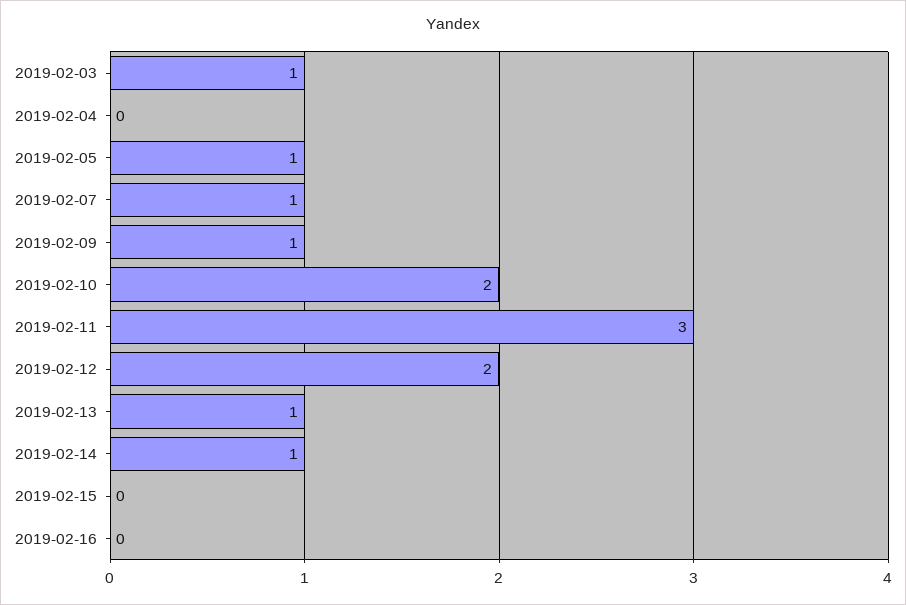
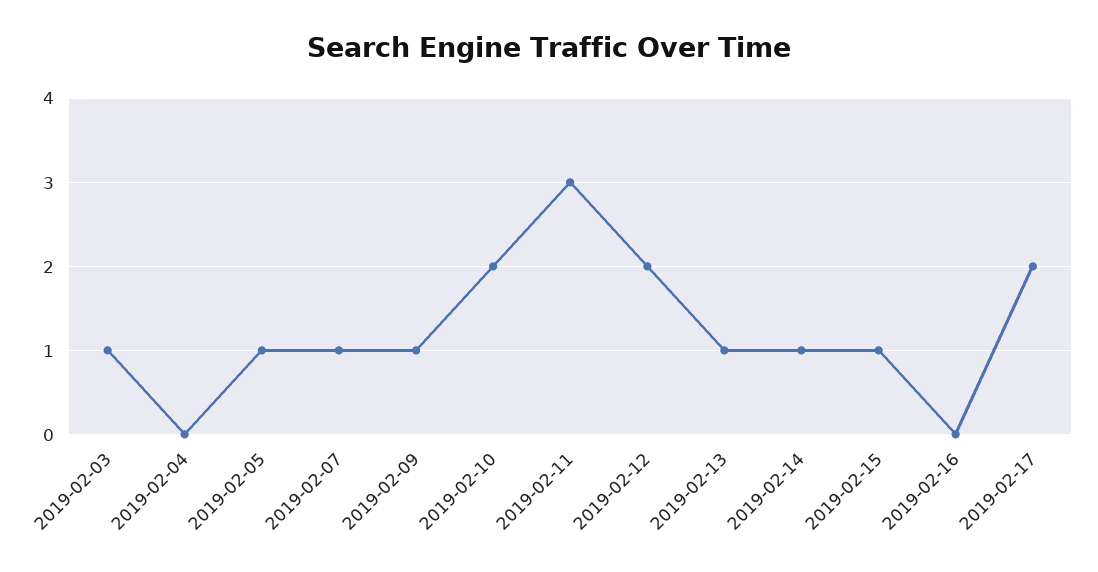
2019-02-15: 0 -> 1
2019-02-17: none -> 2

